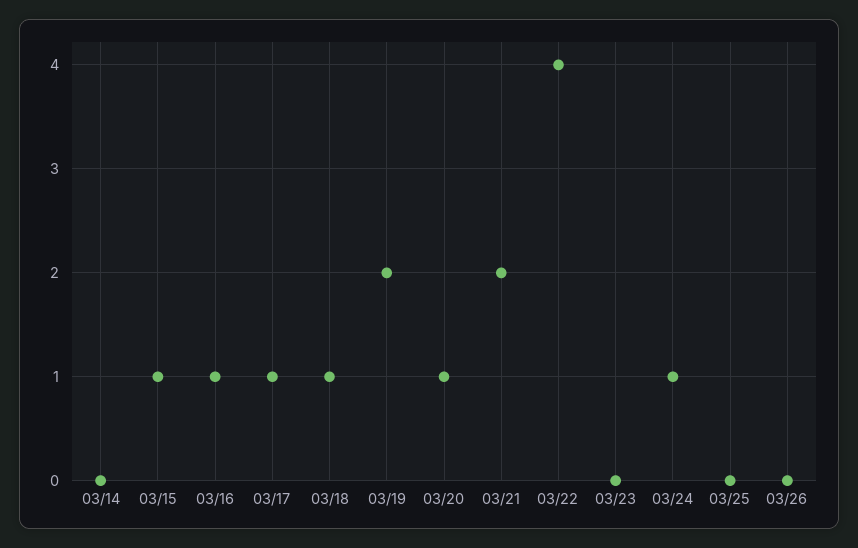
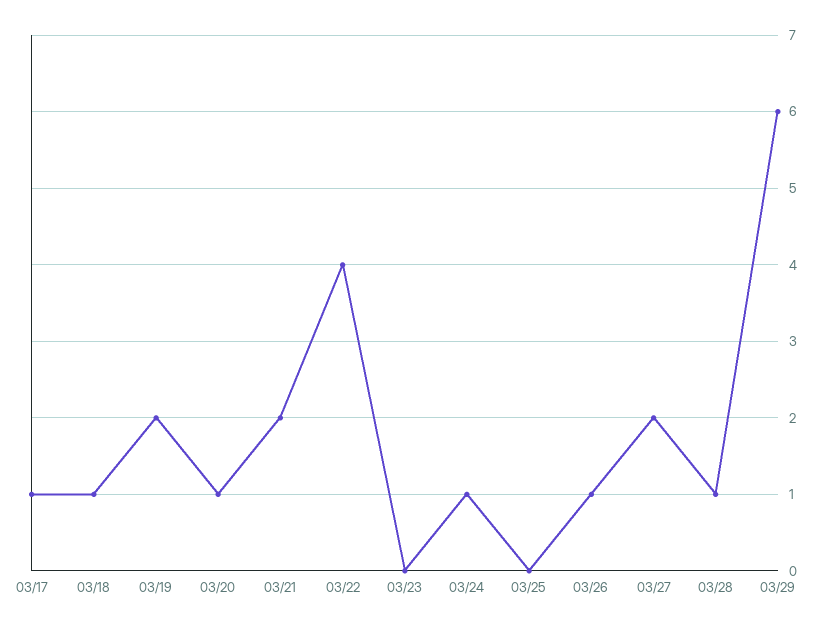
03/14: 0 -> none
03/15: 1 -> none
03/16: 1 -> none
03/26: 0 -> 1
03/27: none -> 2
03/28: none -> 1
03/29: none -> 6

